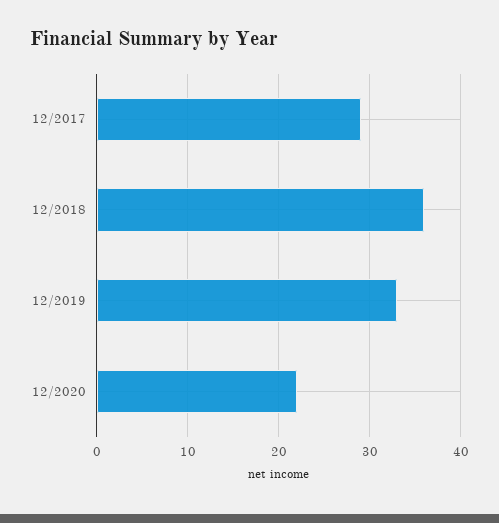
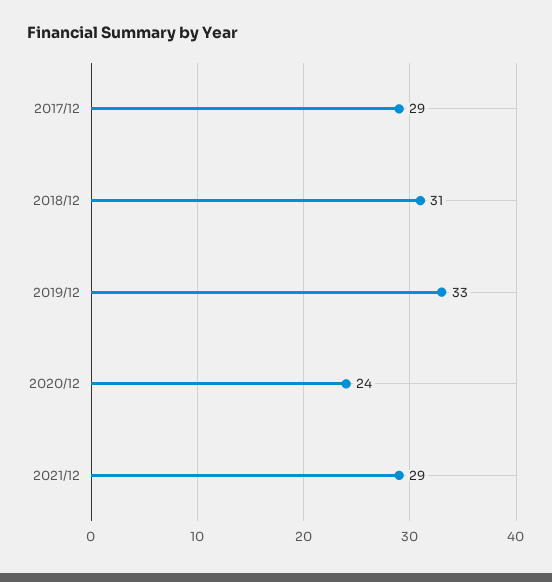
12/2018: 36 -> 31
12/2020: 22 -> 24
2021/12: none -> 29

